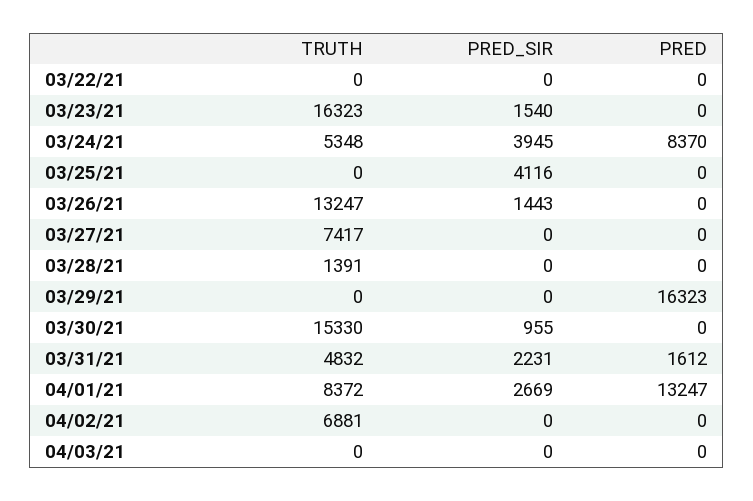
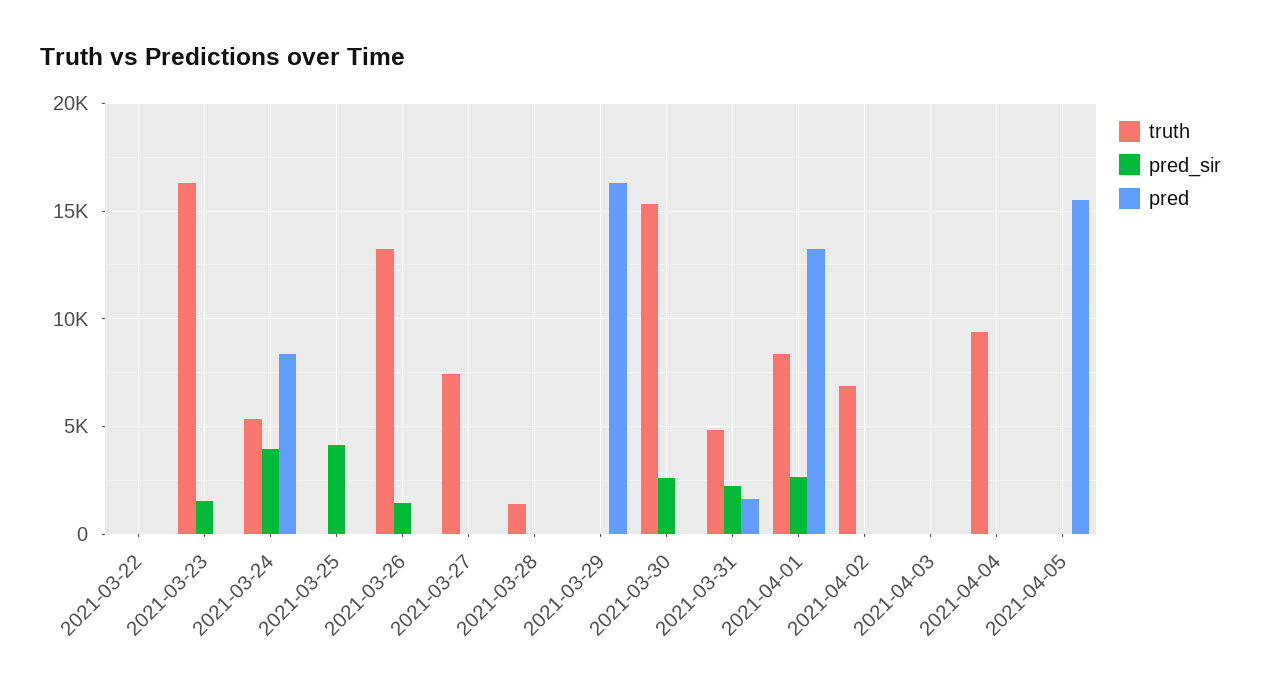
PRED_SIR, 03/30/21: 955 -> 2500
TRUTH, 2021-04-04: none -> 9500
PRED_SIR, 2021-04-04: none -> 0
PRED, 2021-04-04: none -> 0
TRUTH, 2021-04-05: none -> 0
PRED_SIR, 2021-04-05: none -> 0
PRED, 2021-04-05: none -> 15500

